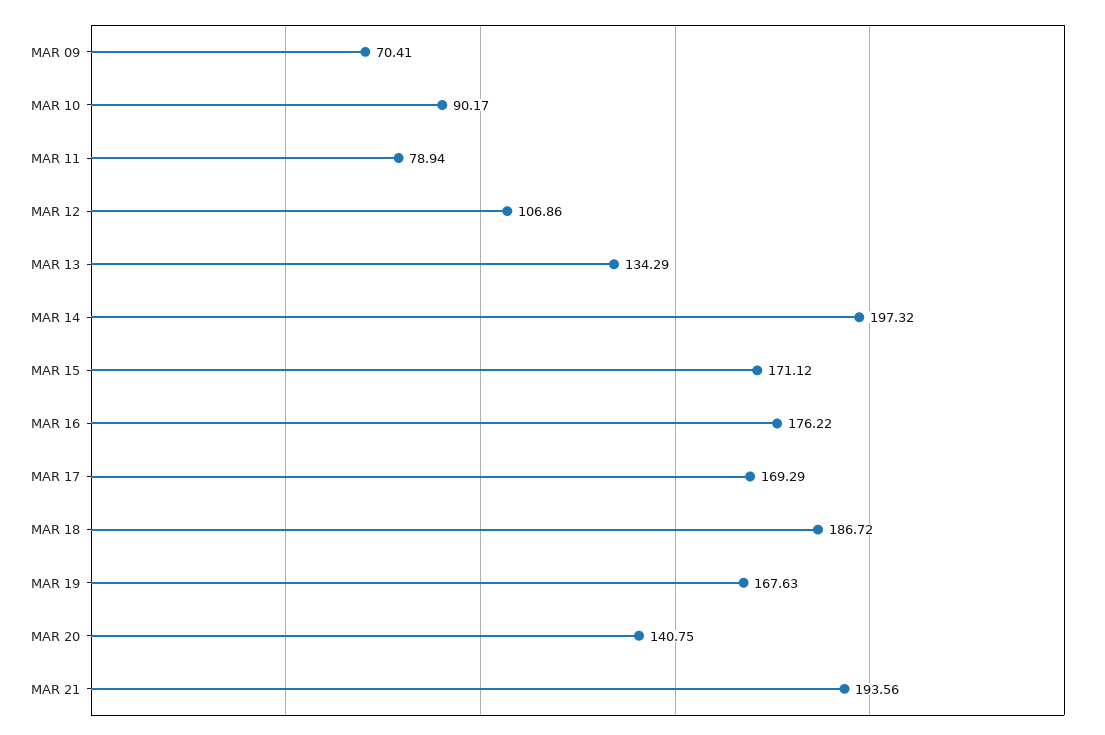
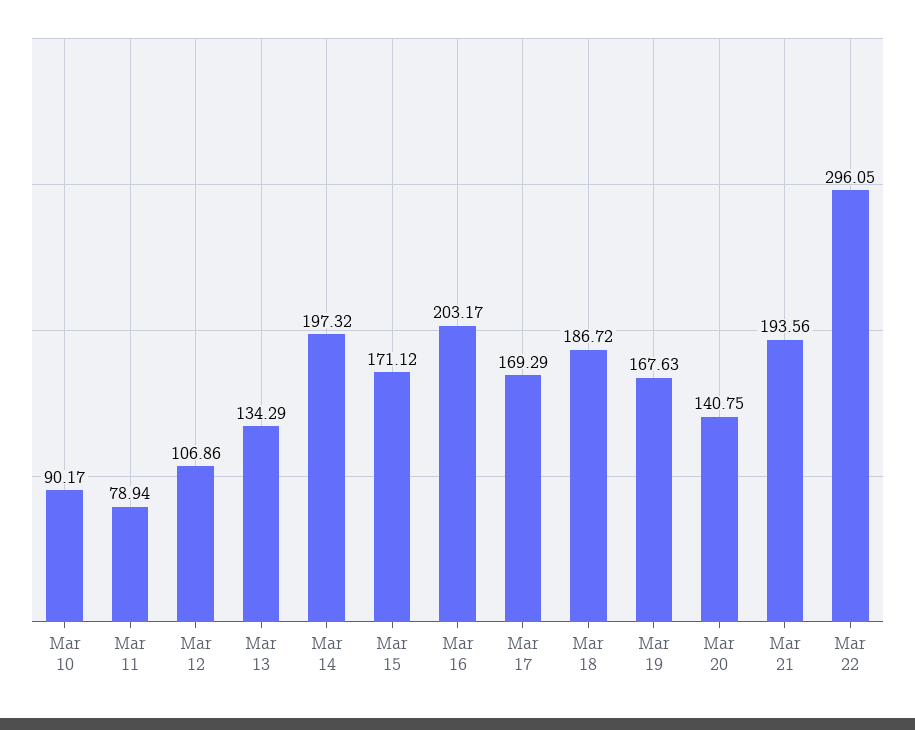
MAR 09: 70.41 -> none
MAR 16: 176.22 -> 203.17
Mar 22: none -> 296.05

